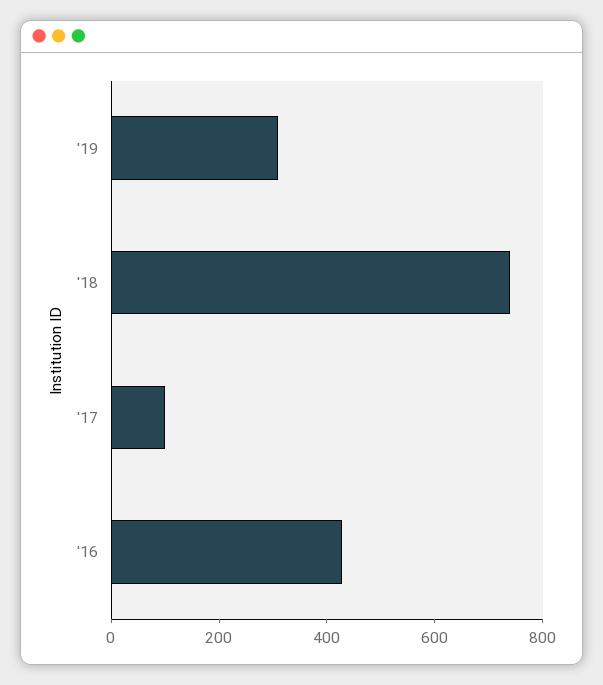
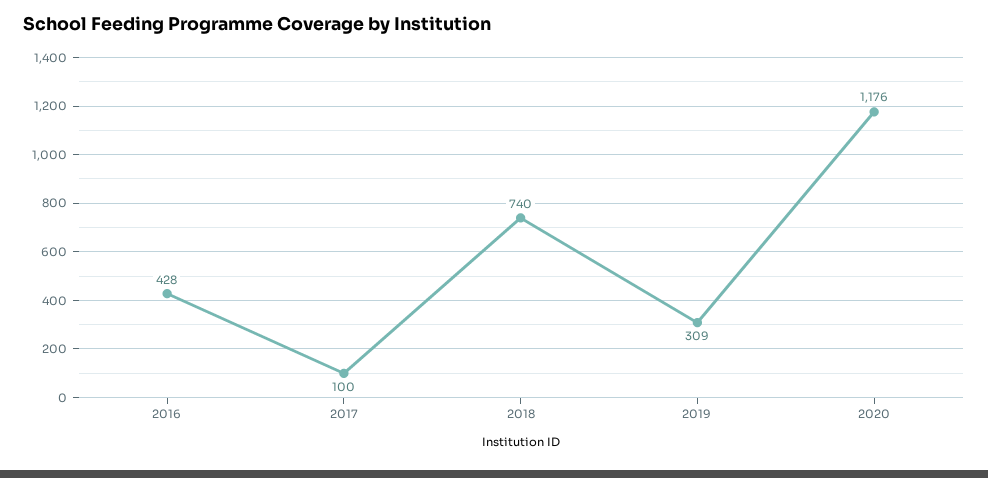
2020: none -> 1176

